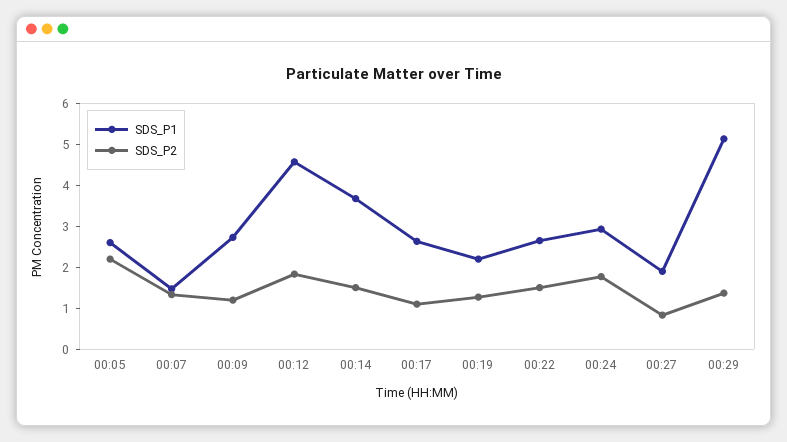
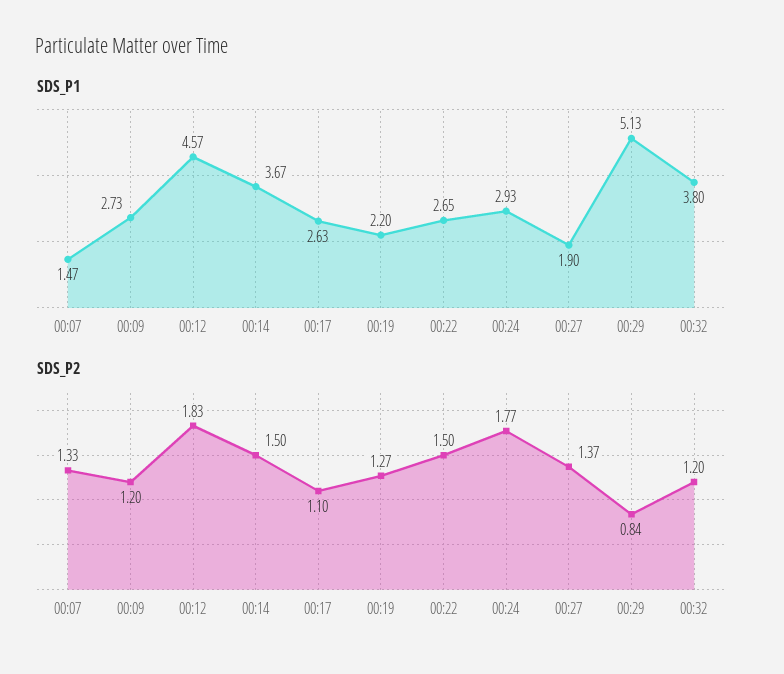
SDS_P1, 00:05: 2.6 -> none
SDS_P2, 00:05: 2.2 -> none
SDS_P2, 00:27: 0.8 -> 1.37
SDS_P2, 00:29: 1.4 -> 0.84
SDS_P1, 00:32: none -> 3.8
SDS_P2, 00:32: none -> 1.2

